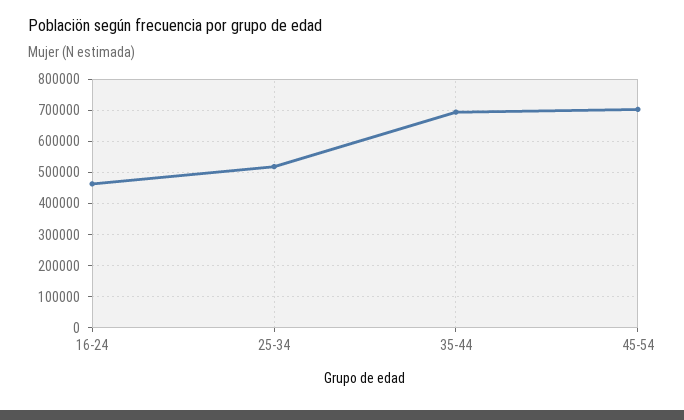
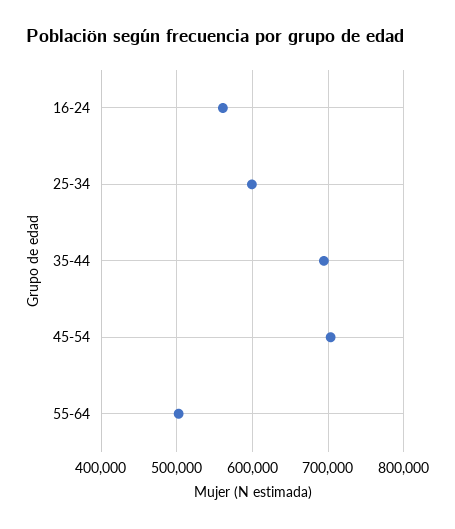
16-24: 460000 -> 560000
25-34: 520000 -> 600000
55-64: none -> 500000

